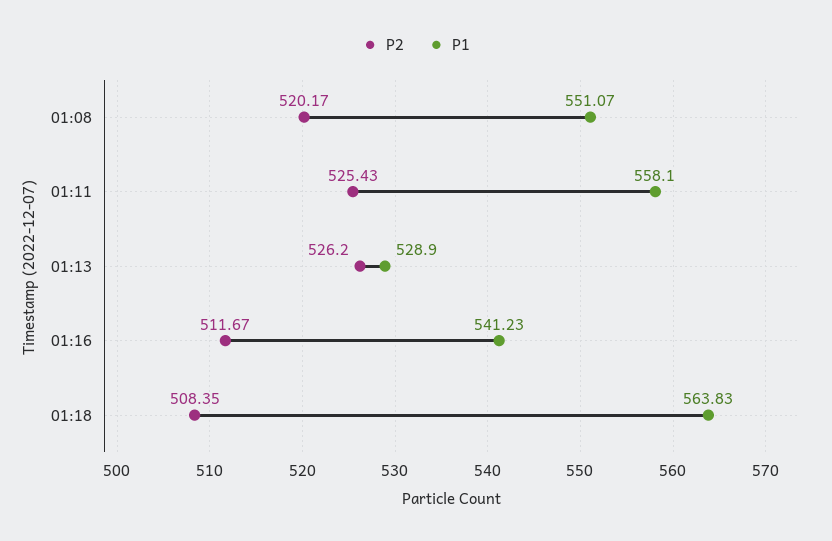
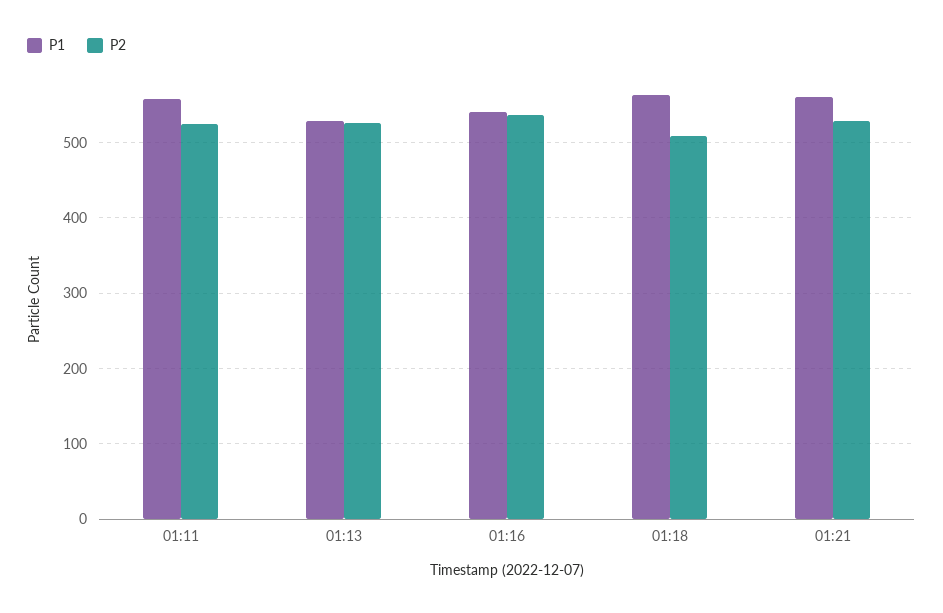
P2, 01:08: 520.17 -> none
P1, 01:08: 551.07 -> none
P2, 01:16: 511.67 -> 540
P1, 01:21: none -> 560
P2, 01:21: none -> 530

